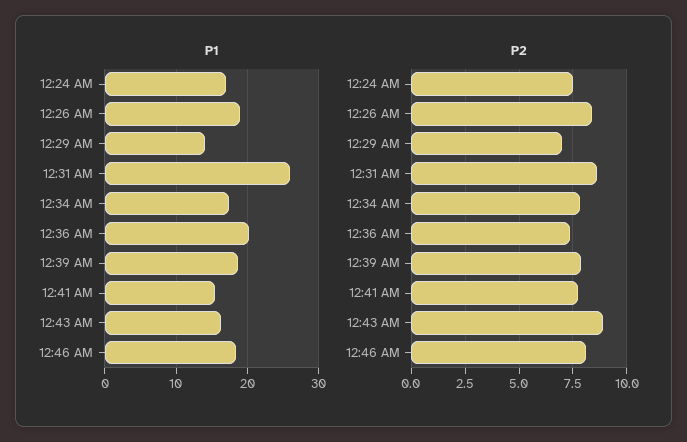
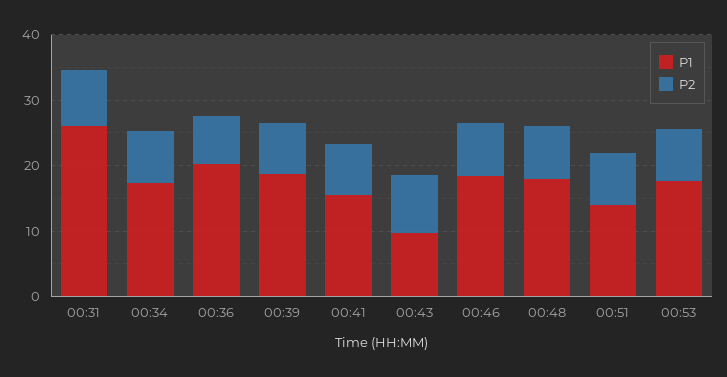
P1, 12:24 AM: 17 -> none
P1, 12:26 AM: 19 -> none
P1, 12:29 AM: 14 -> none
P1, 12:43 AM: 16 -> 10
P2, 12:24 AM: 7.5 -> none
P2, 12:26 AM: 8.5 -> none
P2, 12:29 AM: 7 -> none
P1, 00:48: none -> 18
P2, 00:48: none -> 8
P1, 00:51: none -> 14
P2, 00:51: none -> 8
P1, 00:53: none -> 18
P2, 00:53: none -> 8

